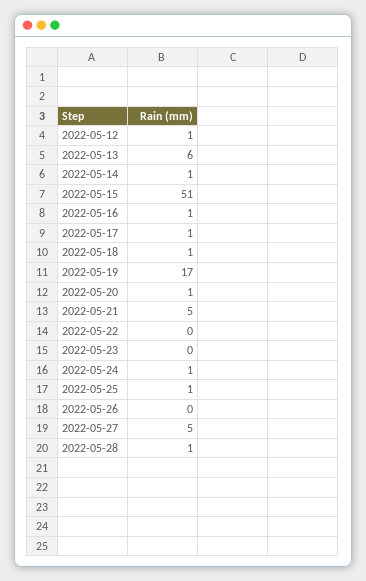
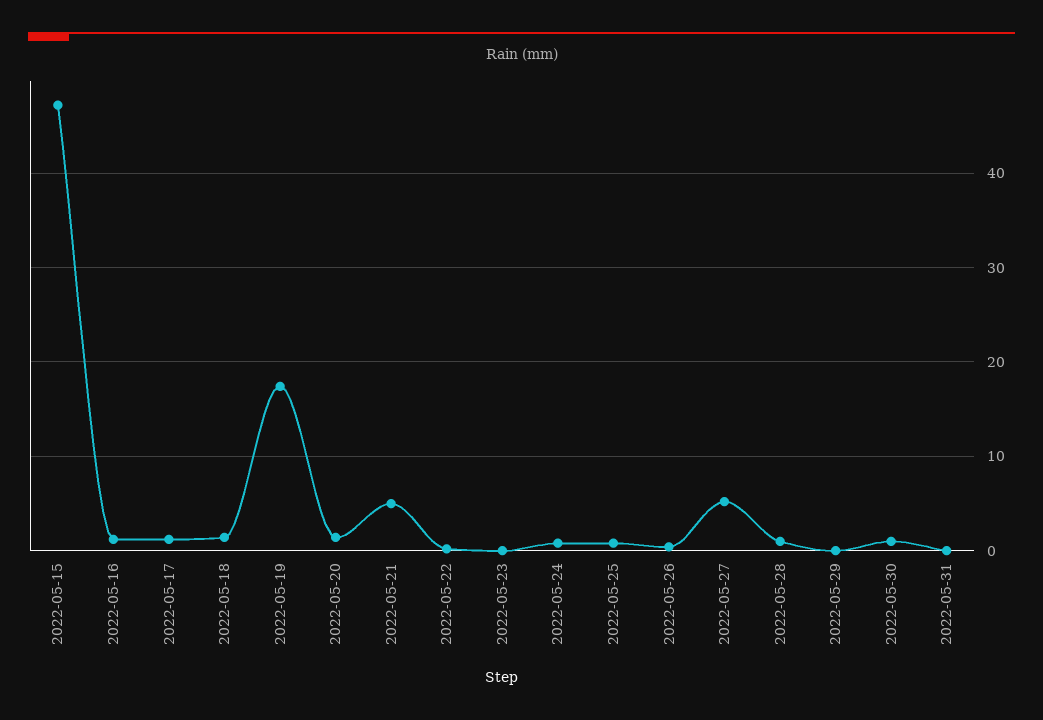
2022-05-12: 1 -> none
2022-05-13: 6 -> none
2022-05-14: 1 -> none
2022-05-15: 51 -> 47
2022-05-29: none -> 0
2022-05-30: none -> 1
2022-05-31: none -> 0

